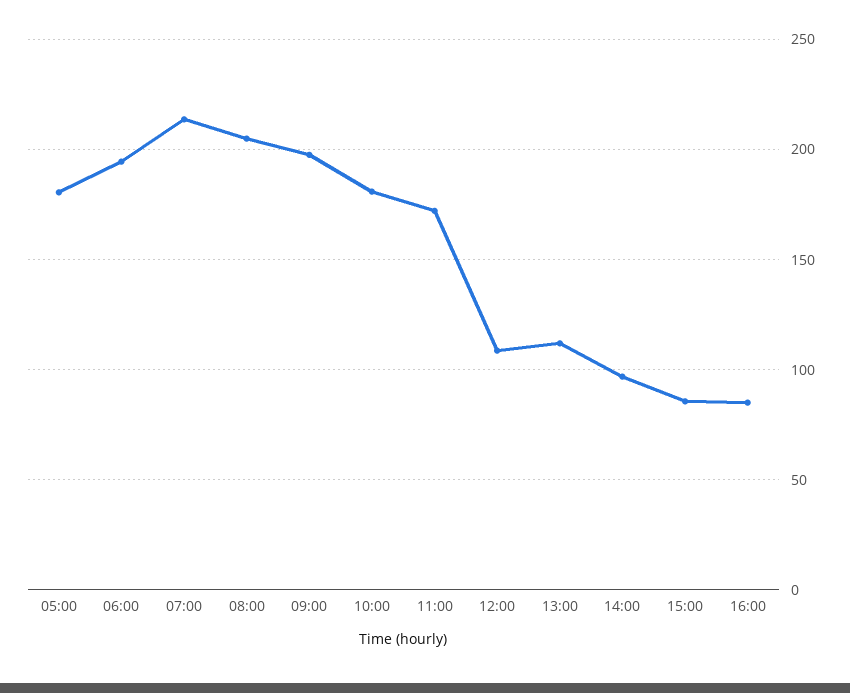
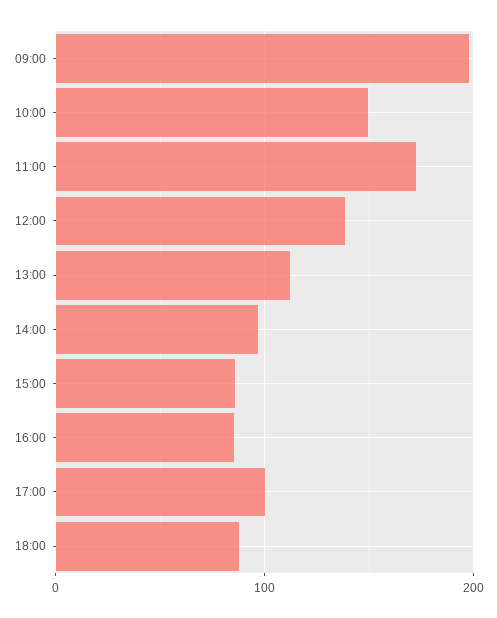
05:00: 180 -> none
06:00: 195 -> none
07:00: 215 -> none
08:00: 205 -> none
10:00: 180 -> 150
12:00: 110 -> 140
17:00: none -> 100
18:00: none -> 90

